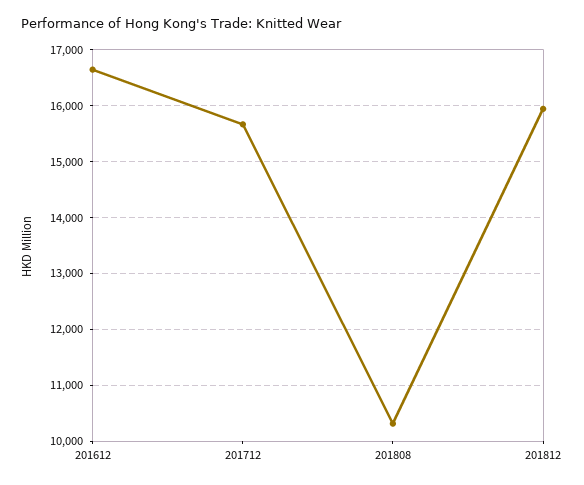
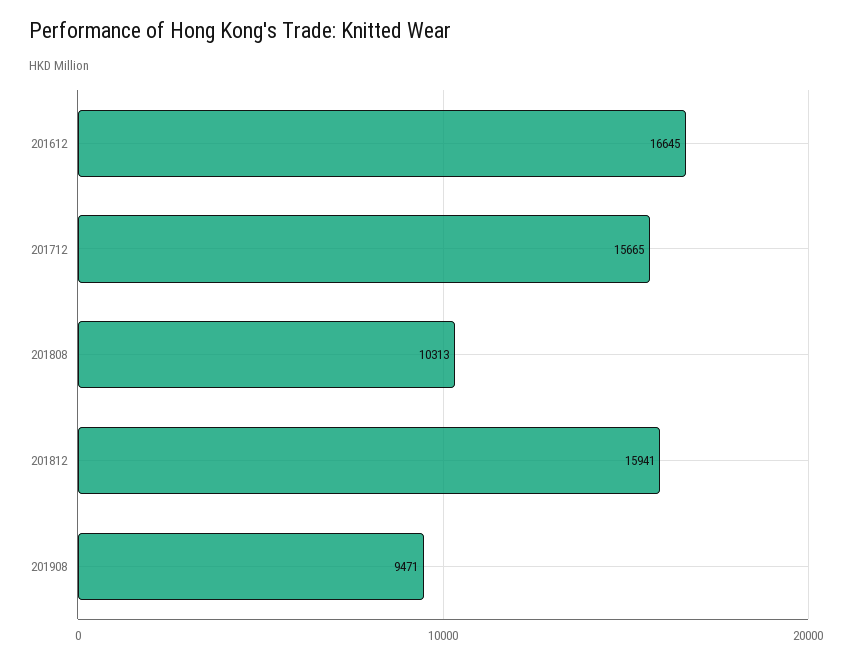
201908: none -> 9471

